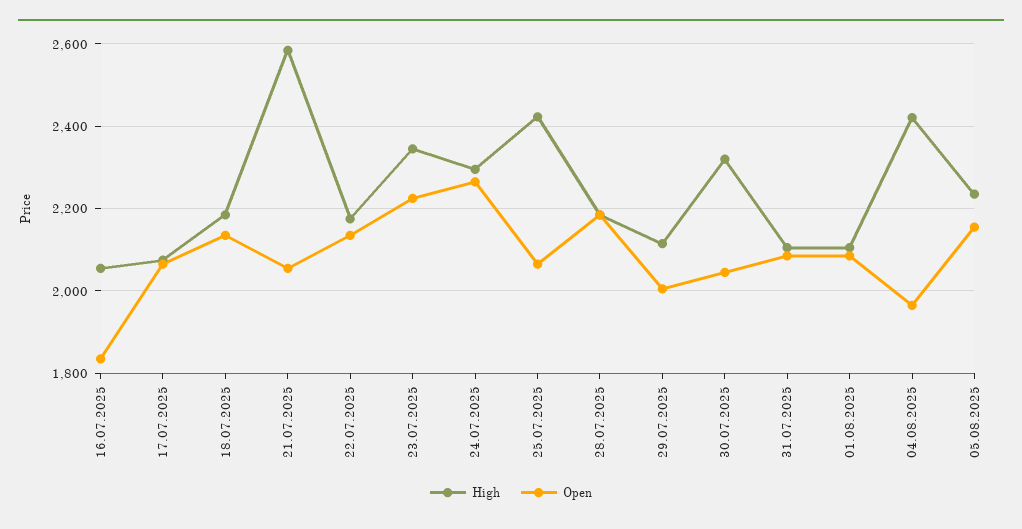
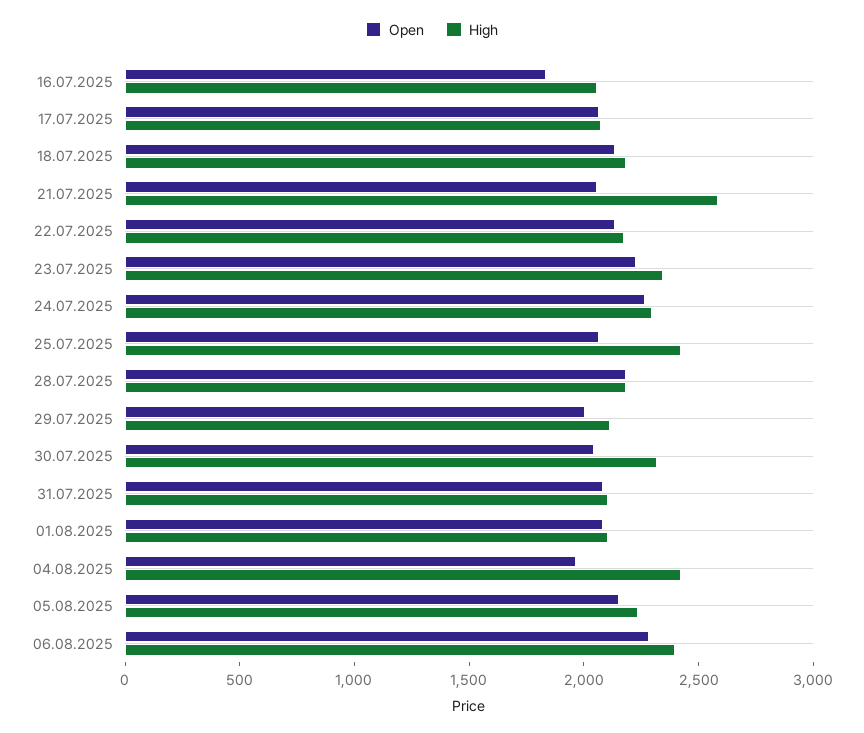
Open, 06.08.2025: none -> 2300
High, 06.08.2025: none -> 2400

